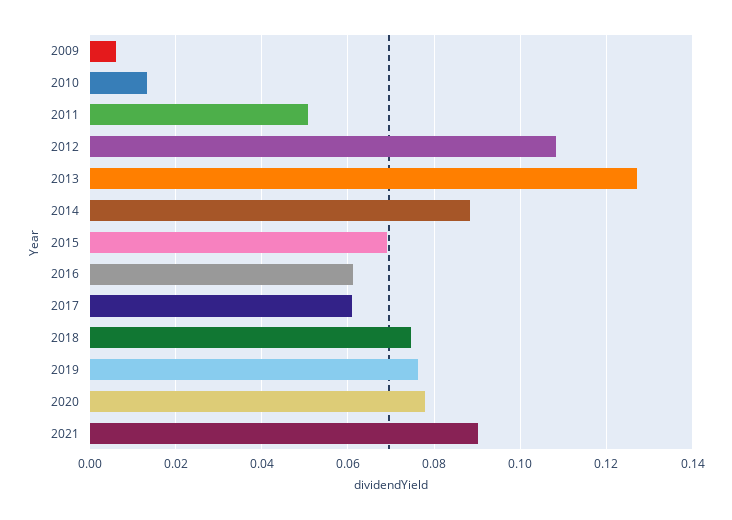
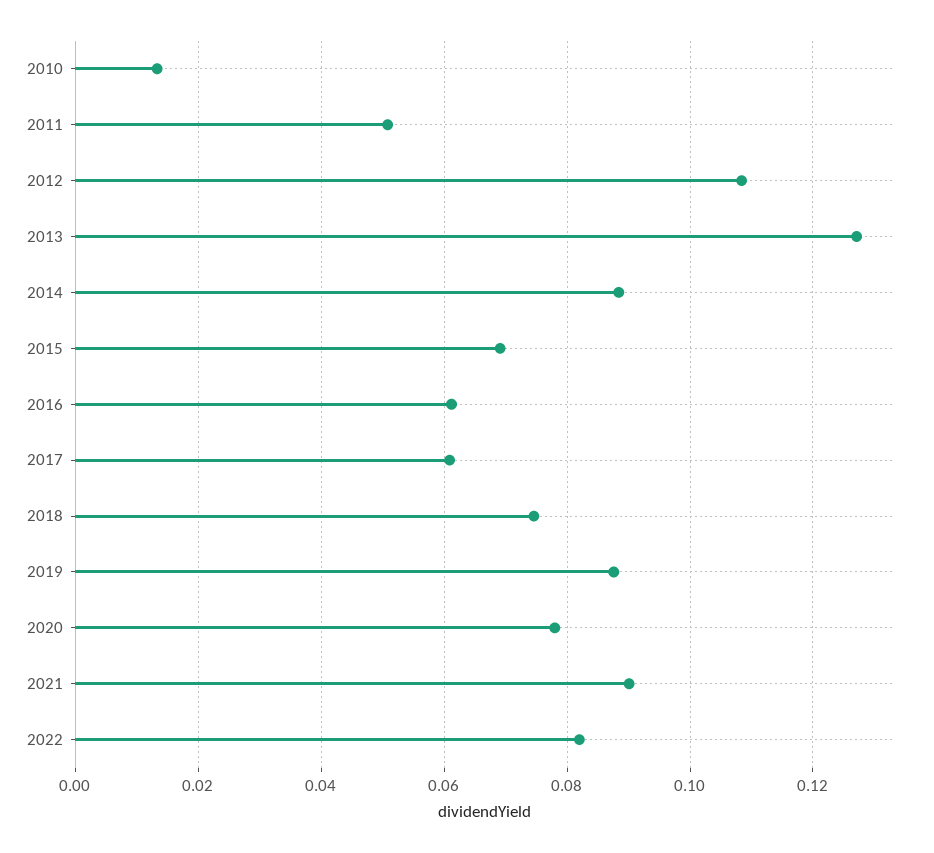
2009: 0.006 -> none
2019: 0.076 -> 0.088
2022: none -> 0.082

